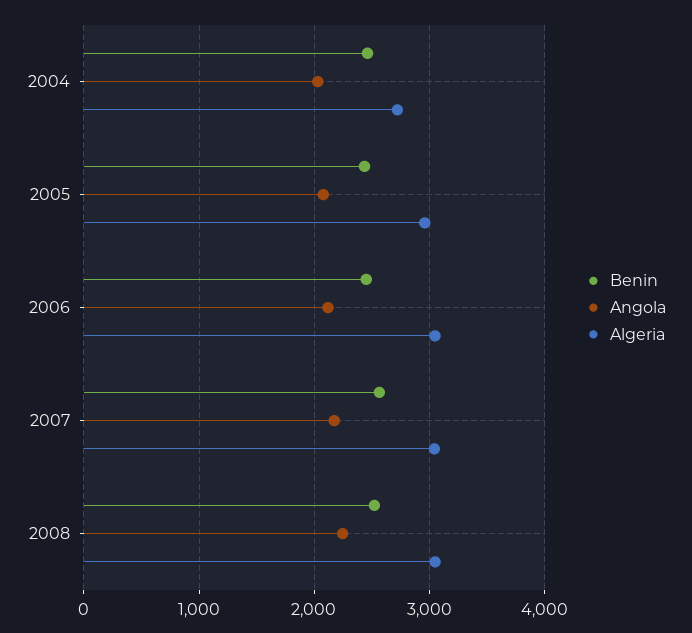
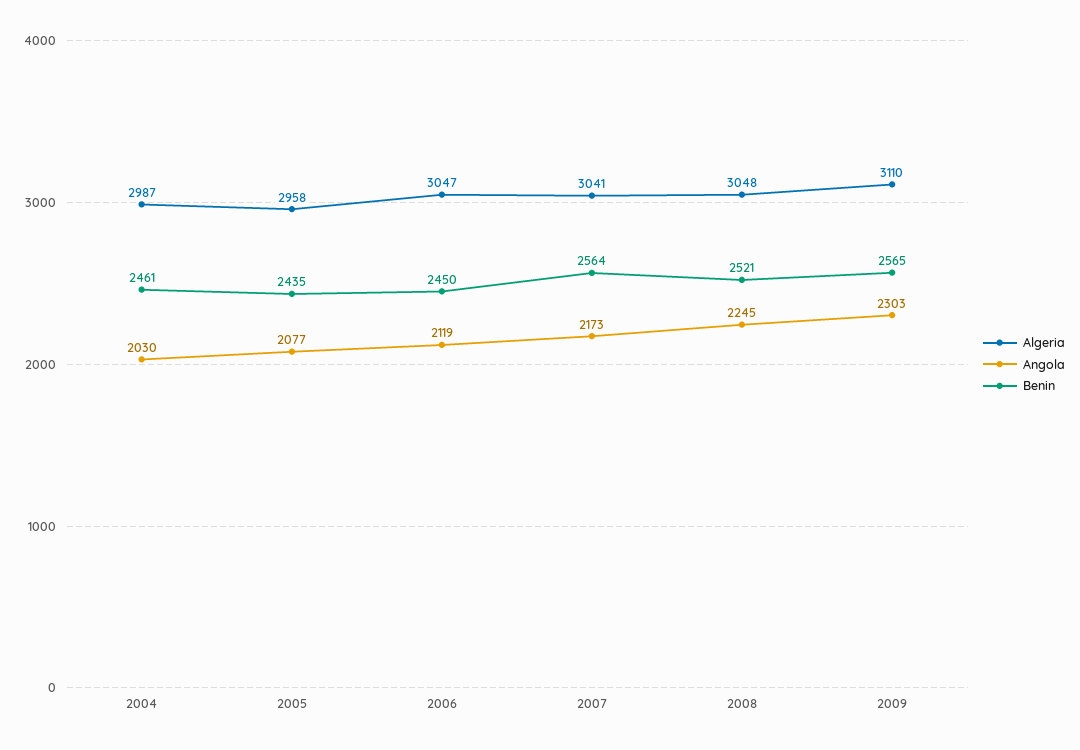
Algeria, 2004: 2700 -> 2987
Algeria, 2009: none -> 3110
Angola, 2009: none -> 2303
Benin, 2009: none -> 2565

